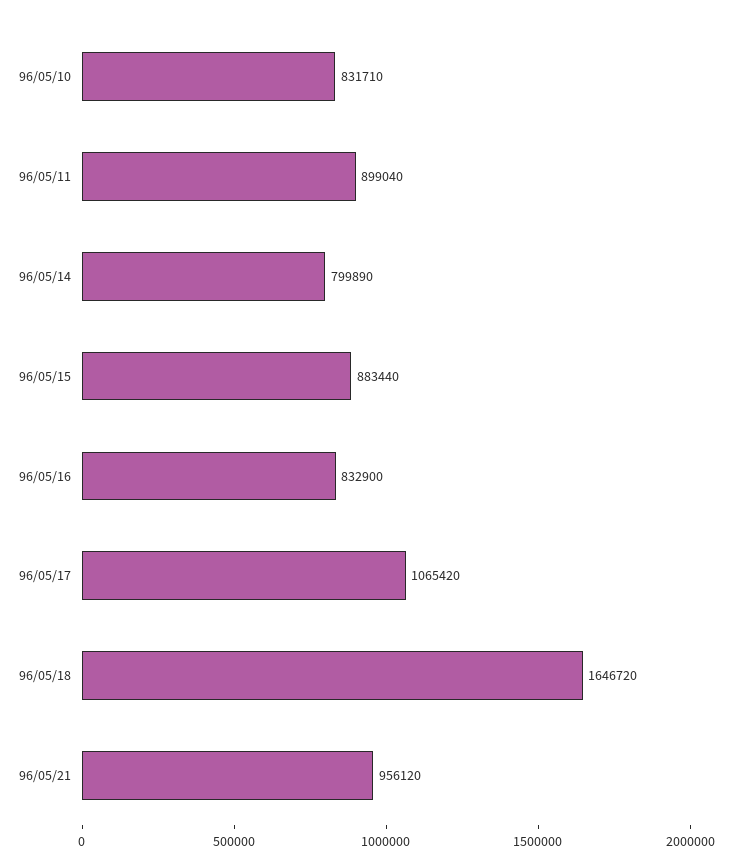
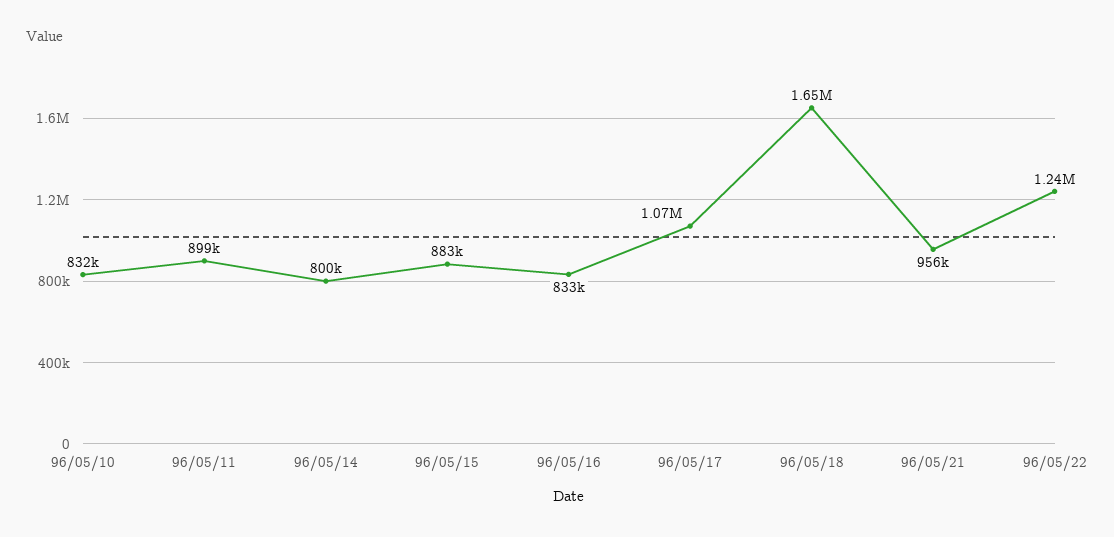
96/05/22: none -> 1240000

